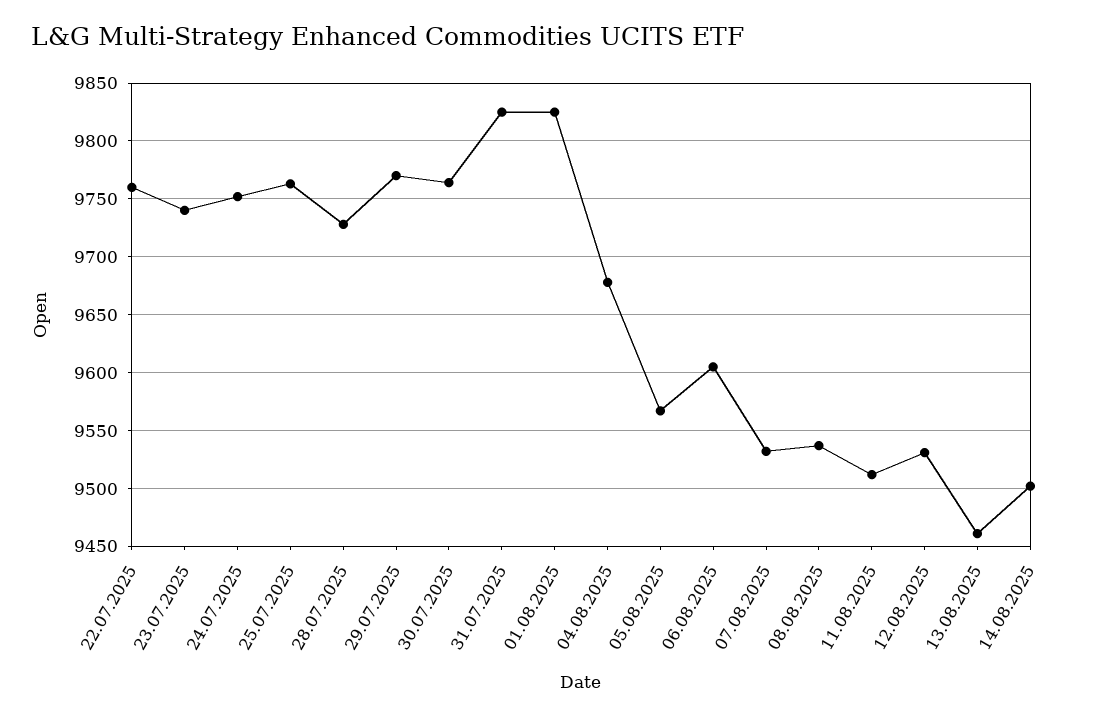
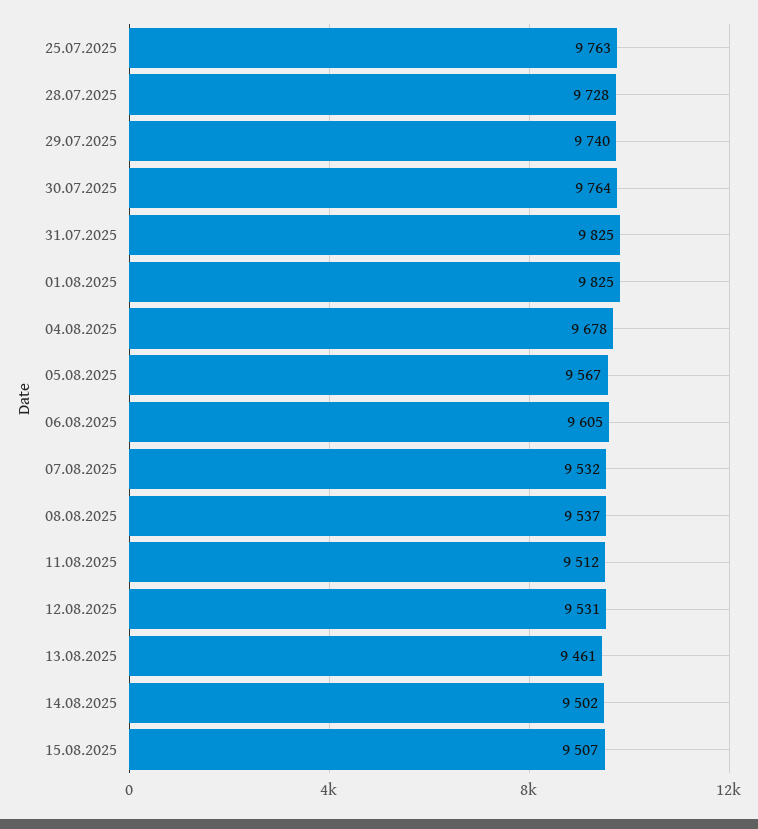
22.07.2025: 9760 -> none
23.07.2025: 9740 -> none
24.07.2025: 9750 -> none
29.07.2025: 9770 -> 9740
15.08.2025: none -> 9507

